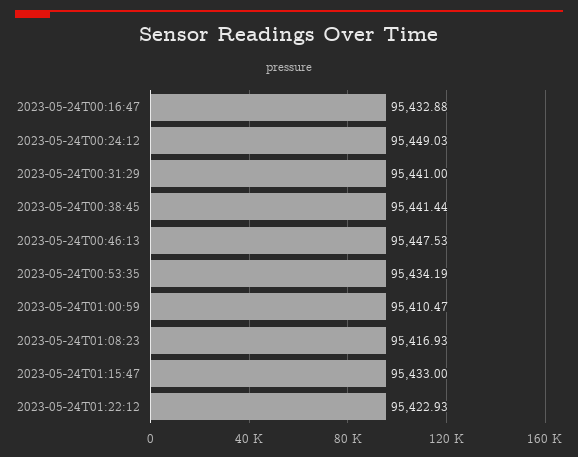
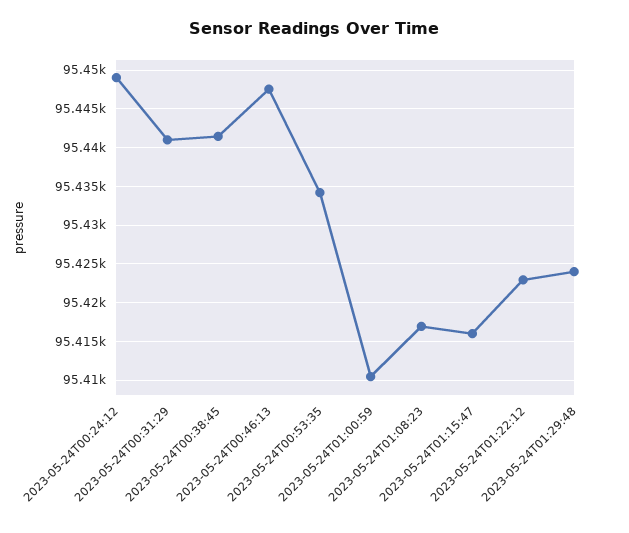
2023-05-24T00:16:47: 95432.88 -> none
2023-05-24T01:15:47: 95433 -> 95416
2023-05-24T01:29:48: none -> 95424

